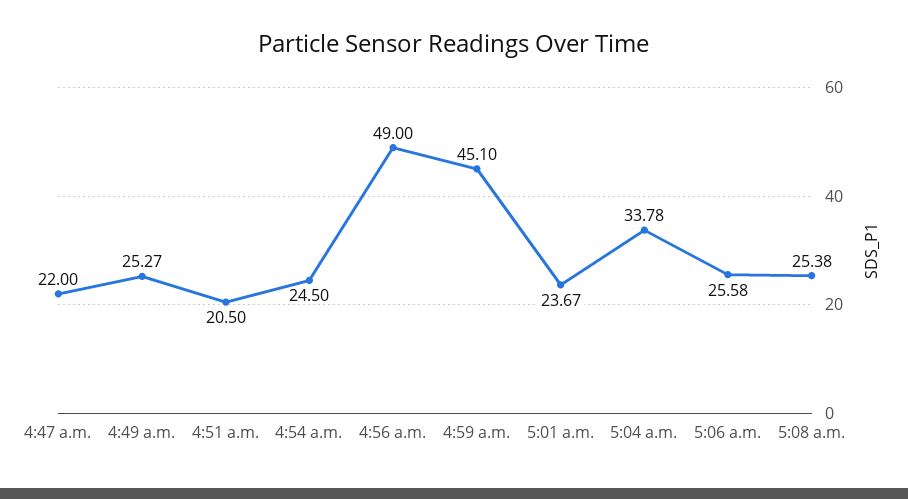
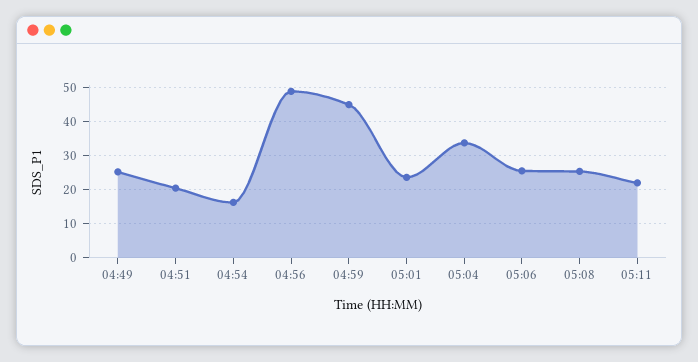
4:47 a.m.: 22 -> none
4:54 a.m.: 24.5 -> 16
05:11: none -> 22

